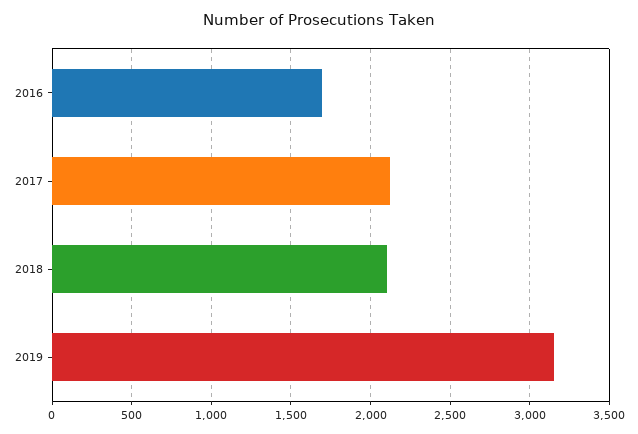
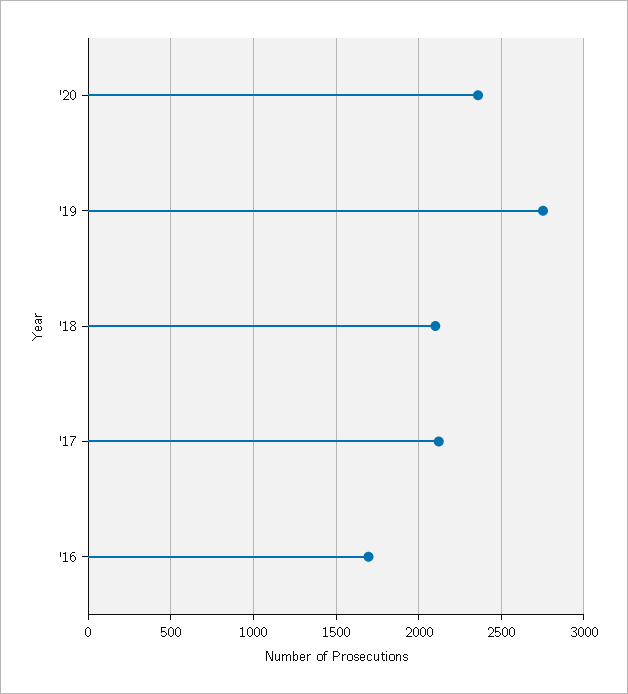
2019: 3150 -> 2750
'20: none -> 2350

